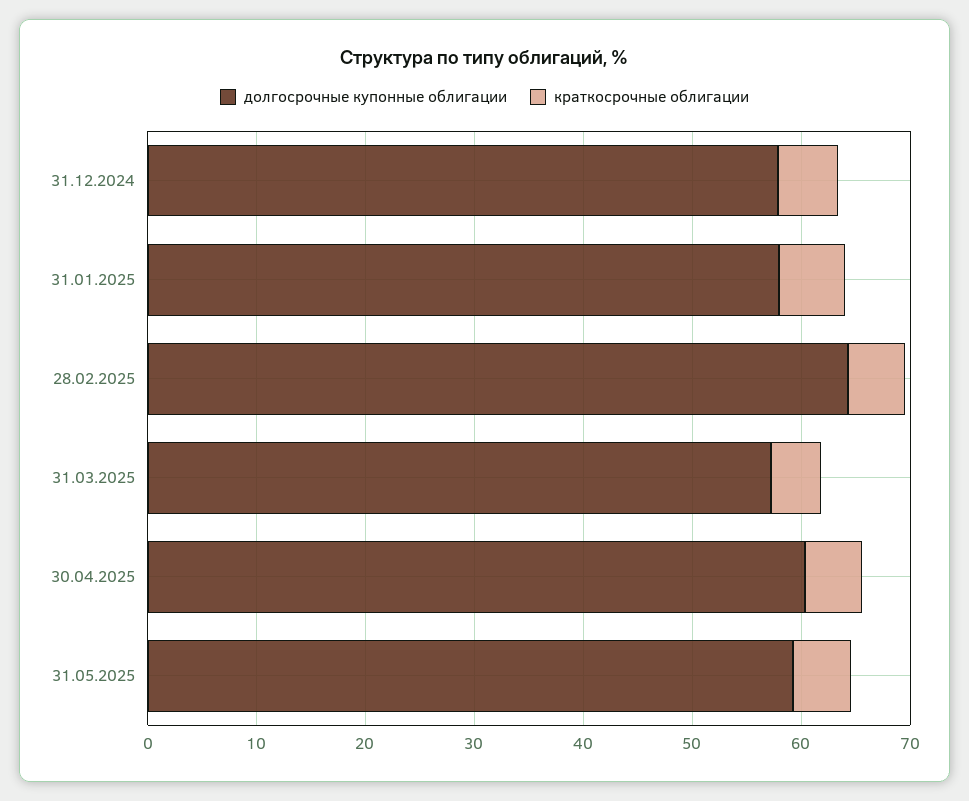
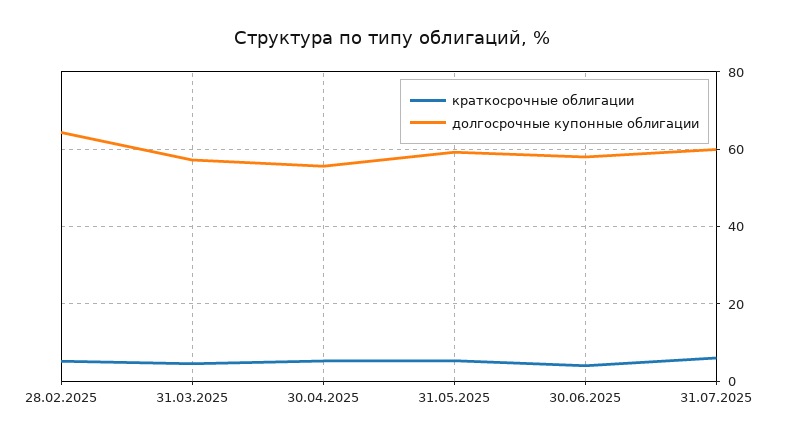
долгосрочные купонные облигации, 31.12.2024: 58 -> none
краткосрочные облигации, 31.12.2024: 6 -> none
долгосрочные купонные облигации, 31.01.2025: 58 -> none
краткосрочные облигации, 31.01.2025: 6 -> none
долгосрочные купонные облигации, 30.04.2025: 60 -> 56
краткосрочные облигации, 30.06.2025: none -> 4
долгосрочные купонные облигации, 30.06.2025: none -> 58
краткосрочные облигации, 31.07.2025: none -> 6
долгосрочные купонные облигации, 31.07.2025: none -> 60

